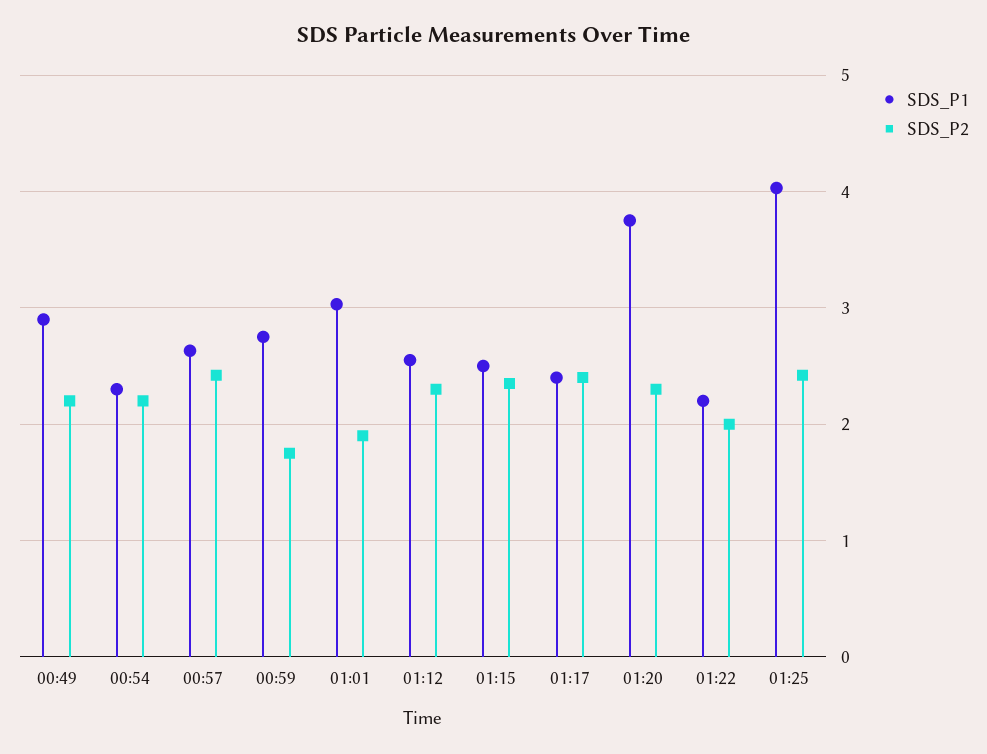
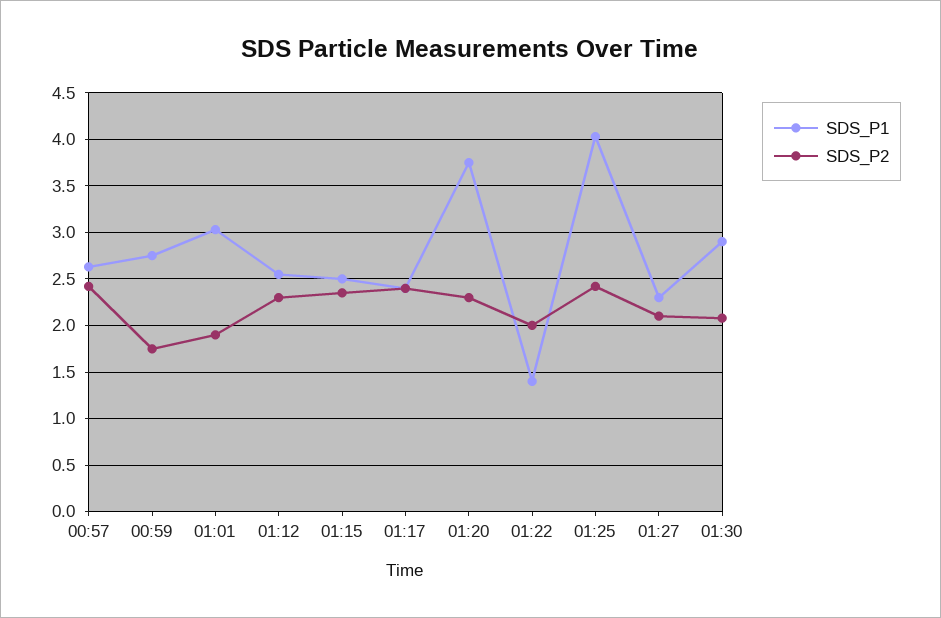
SDS_P1, 00:49: 2.9 -> none
SDS_P2, 00:49: 2.2 -> none
SDS_P1, 00:54: 2.3 -> none
SDS_P2, 00:54: 2.2 -> none
SDS_P1, 01:22: 2.2 -> 1.4
SDS_P1, 01:27: none -> 2.3
SDS_P2, 01:27: none -> 2.1
SDS_P1, 01:30: none -> 2.9
SDS_P2, 01:30: none -> 2.1

